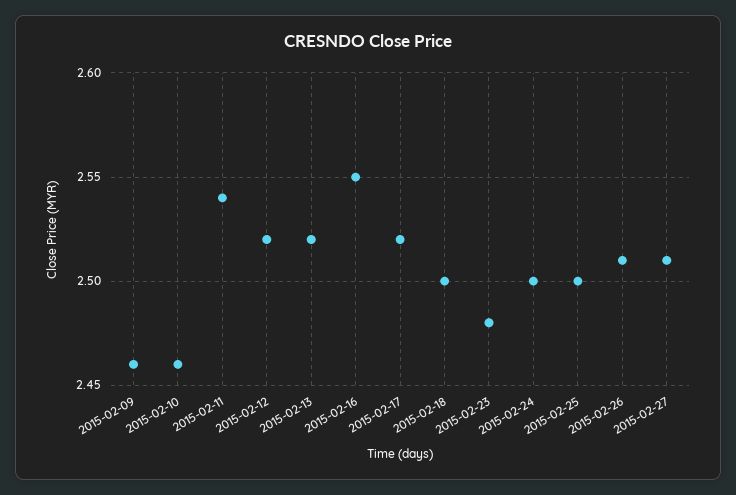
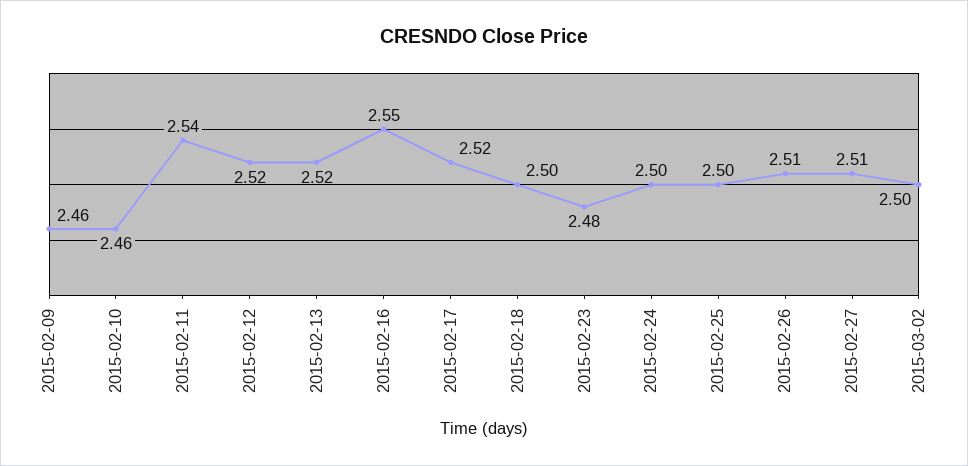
2015-03-02: none -> 2.5

